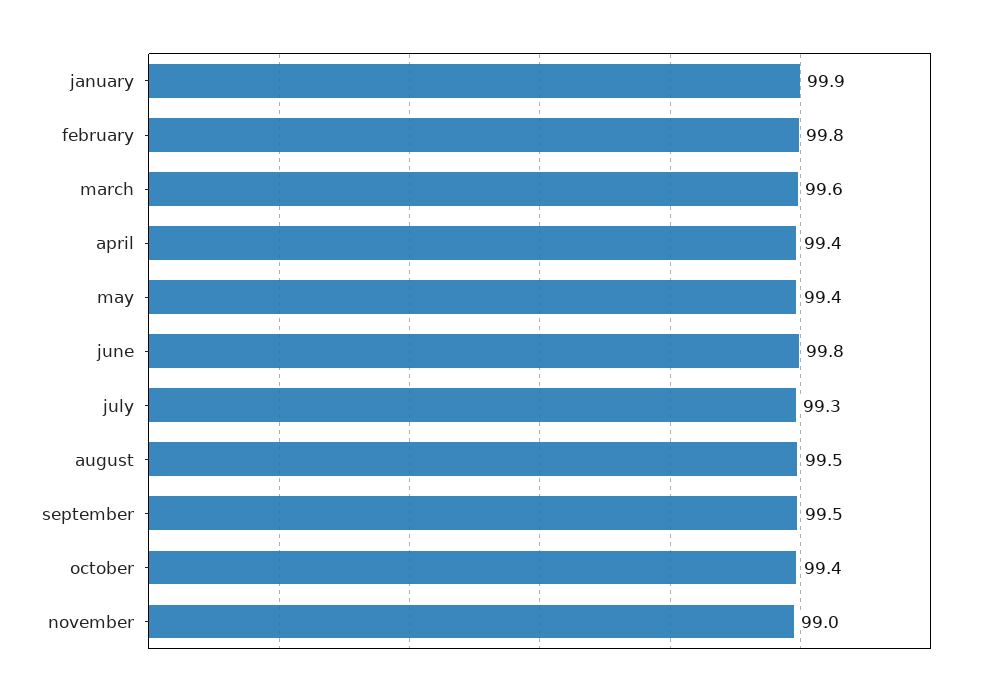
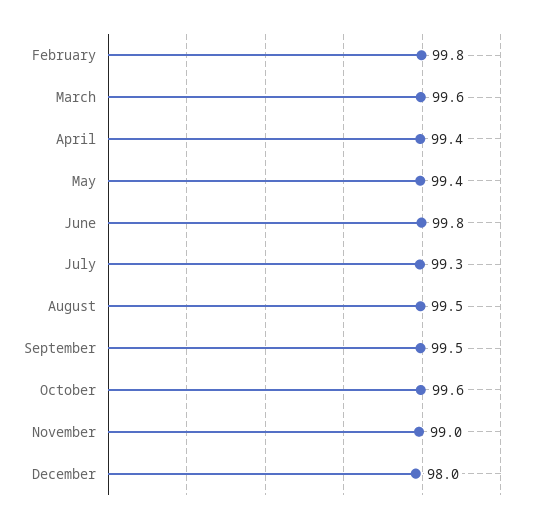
january: 99.9 -> none
october: 99.4 -> 99.6
December: none -> 98

